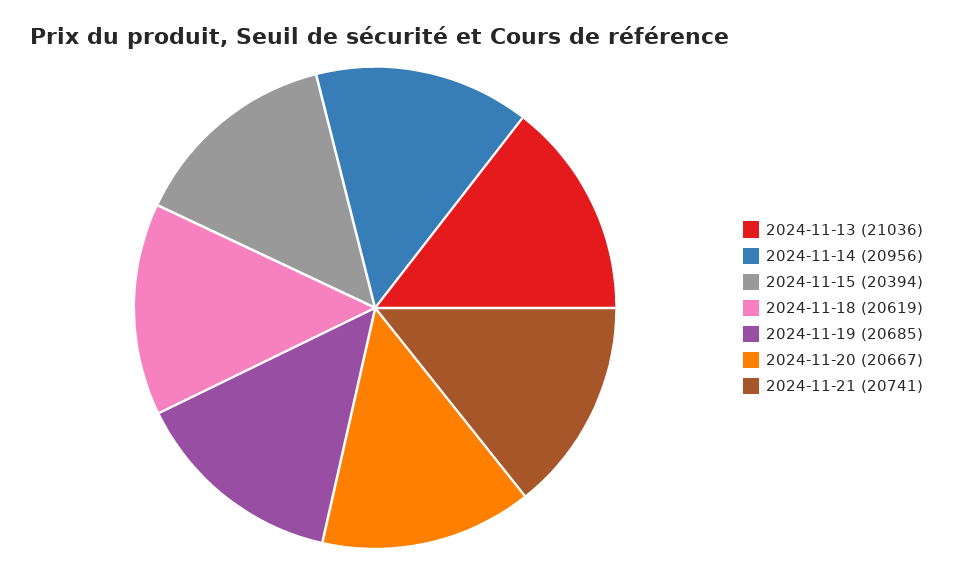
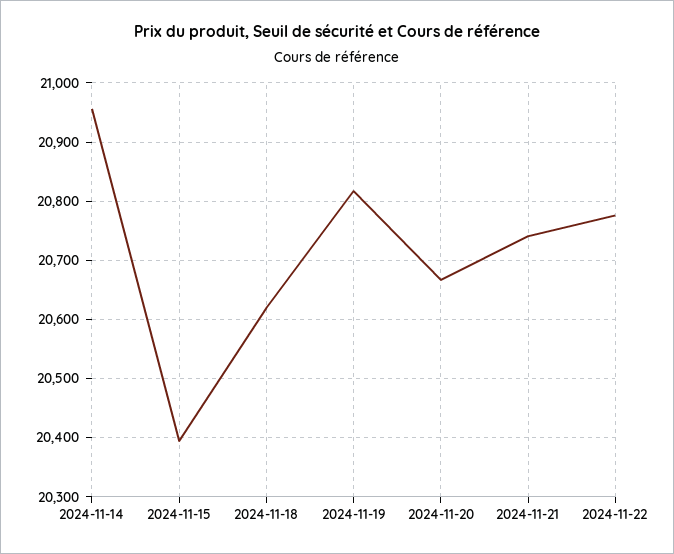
2024-11-13: 21036 -> none
2024-11-19: 20685 -> 20820
2024-11-22: none -> 20780

